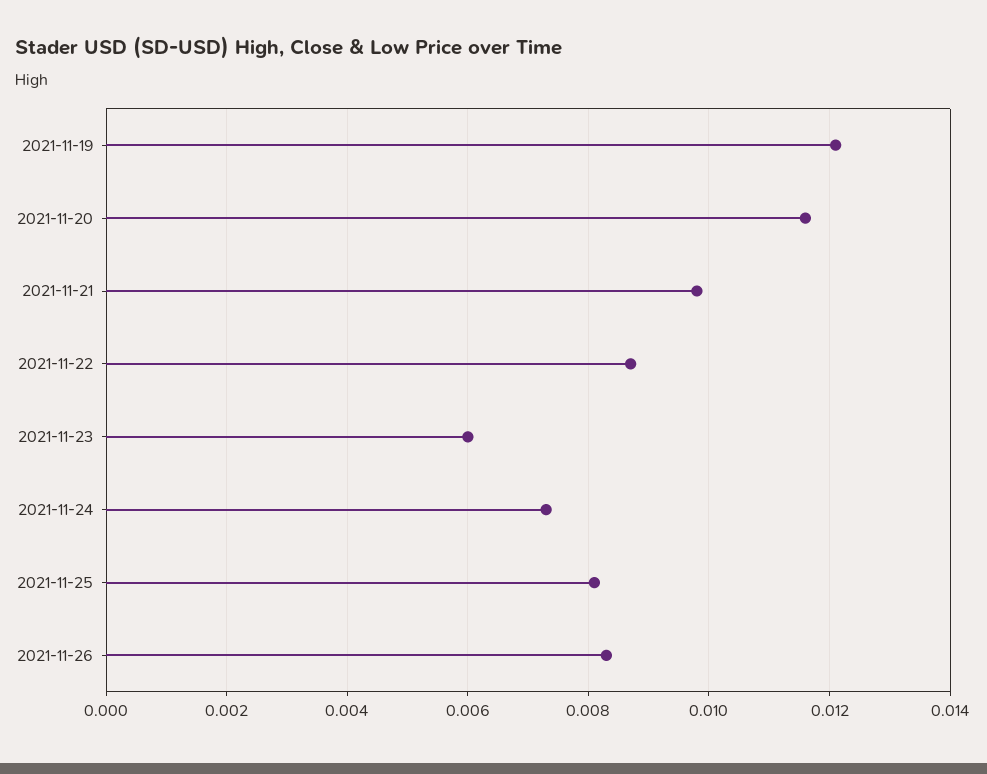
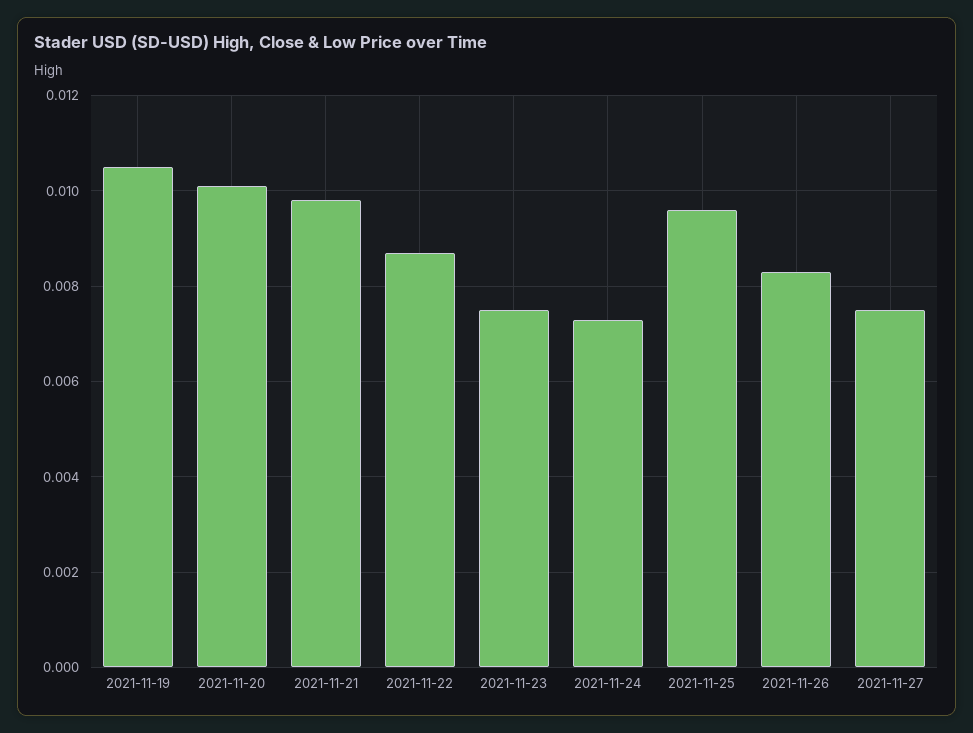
2021-11-19: 0.012 -> 0.0105
2021-11-20: 0.0115 -> 0.01
2021-11-23: 0.006 -> 0.0075
2021-11-25: 0.008 -> 0.0095
2021-11-27: none -> 0.0075

